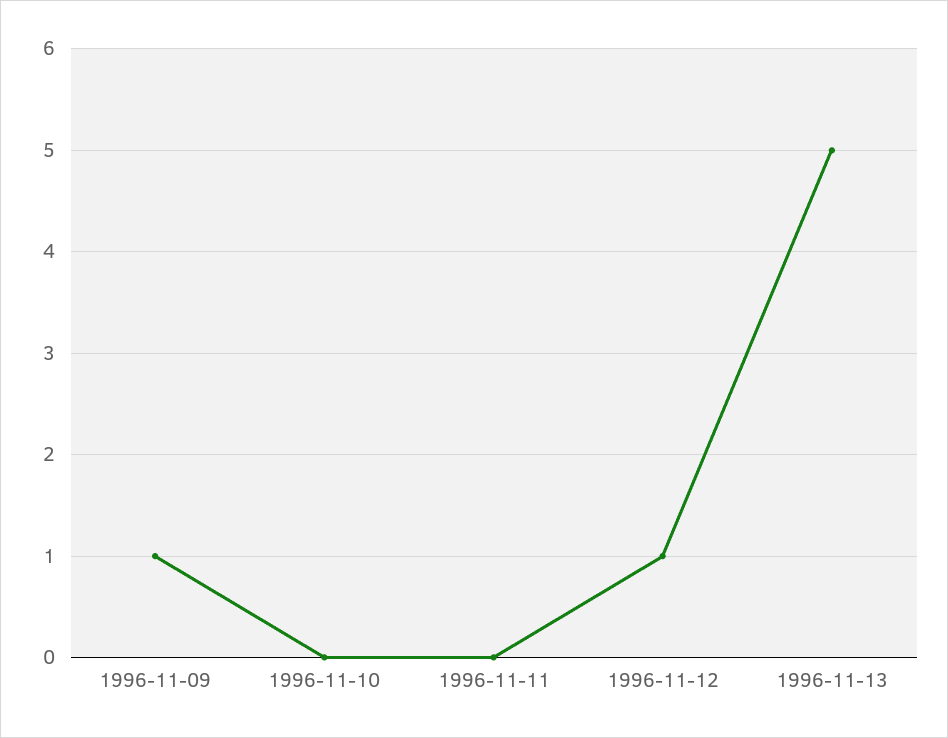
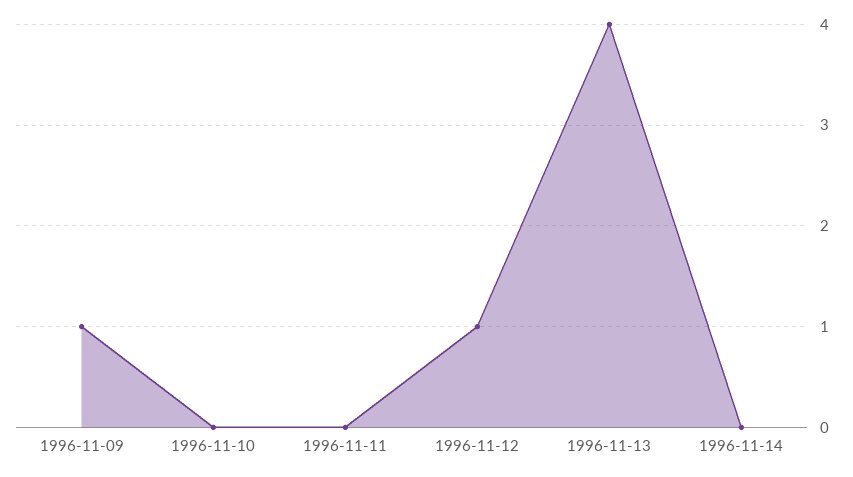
1996-11-13: 5 -> 4
1996-11-14: none -> 0

